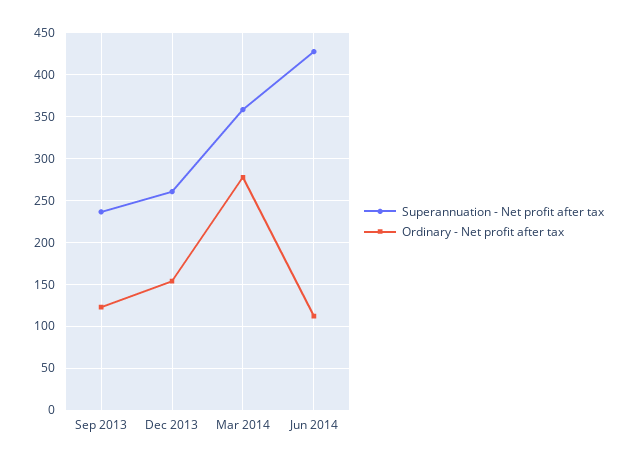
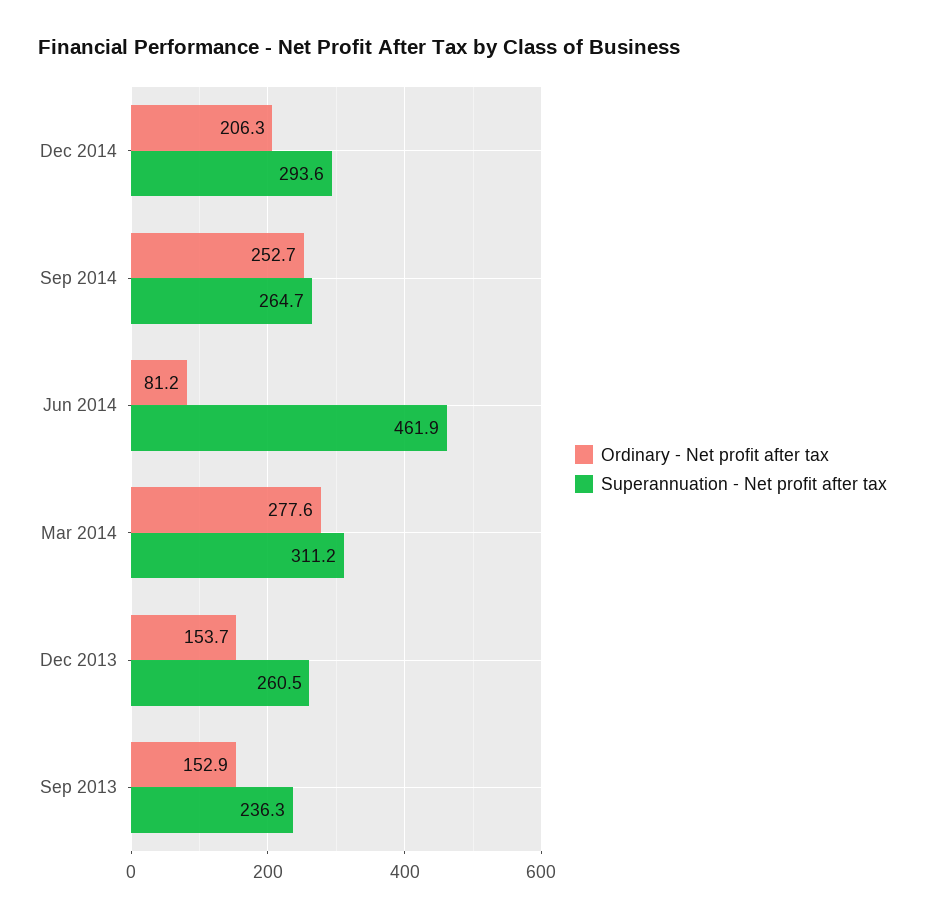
Ordinary - Net profit after tax, Sep 2013: 120 -> 152.9
Superannuation - Net profit after tax, Mar 2014: 360 -> 311.2
Superannuation - Net profit after tax, Jun 2014: 430 -> 461.9
Ordinary - Net profit after tax, Jun 2014: 110 -> 81.2
Ordinary - Net profit after tax, Dec 2014: none -> 206.3
Superannuation - Net profit after tax, Dec 2014: none -> 293.6
Ordinary - Net profit after tax, Sep 2014: none -> 252.7
Superannuation - Net profit after tax, Sep 2014: none -> 264.7

